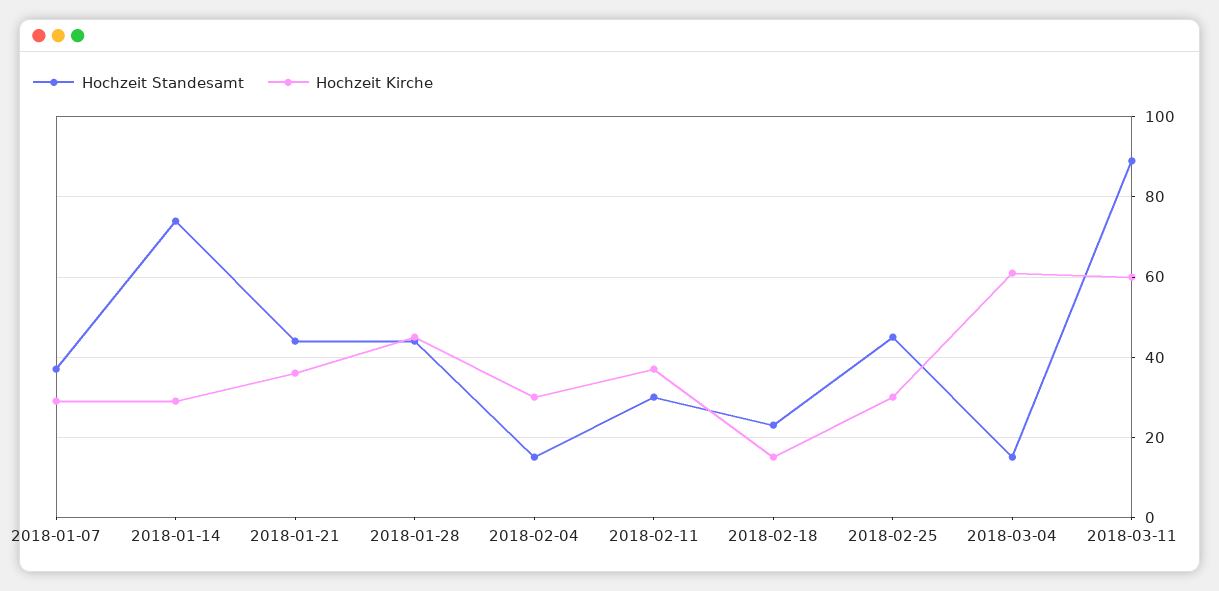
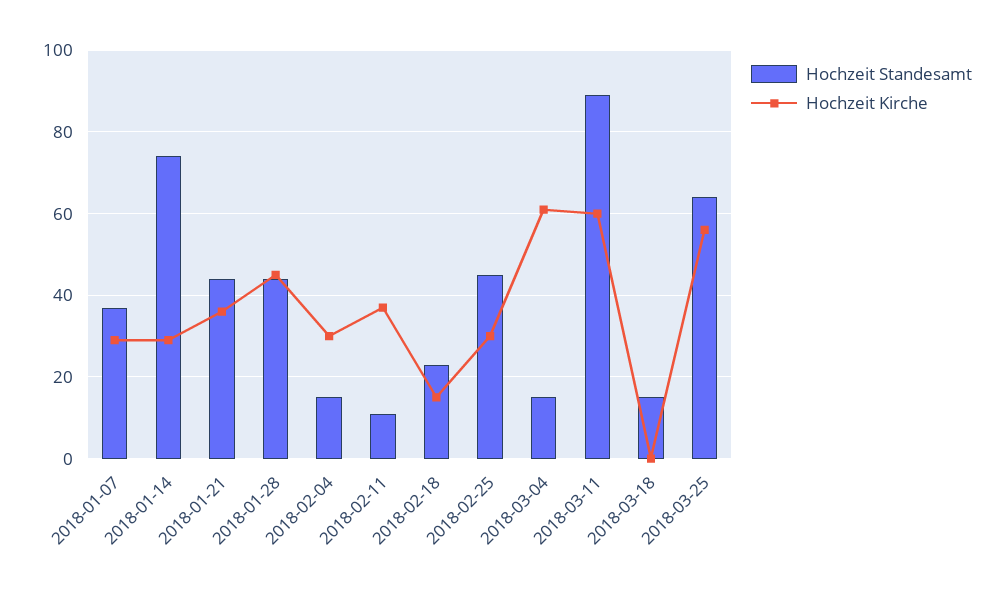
Hochzeit Standesamt, 2018-02-11: 30 -> 10
Hochzeit Standesamt, 2018-03-18: none -> 15
Hochzeit Kirche, 2018-03-18: none -> 0
Hochzeit Standesamt, 2018-03-25: none -> 65
Hochzeit Kirche, 2018-03-25: none -> 55

